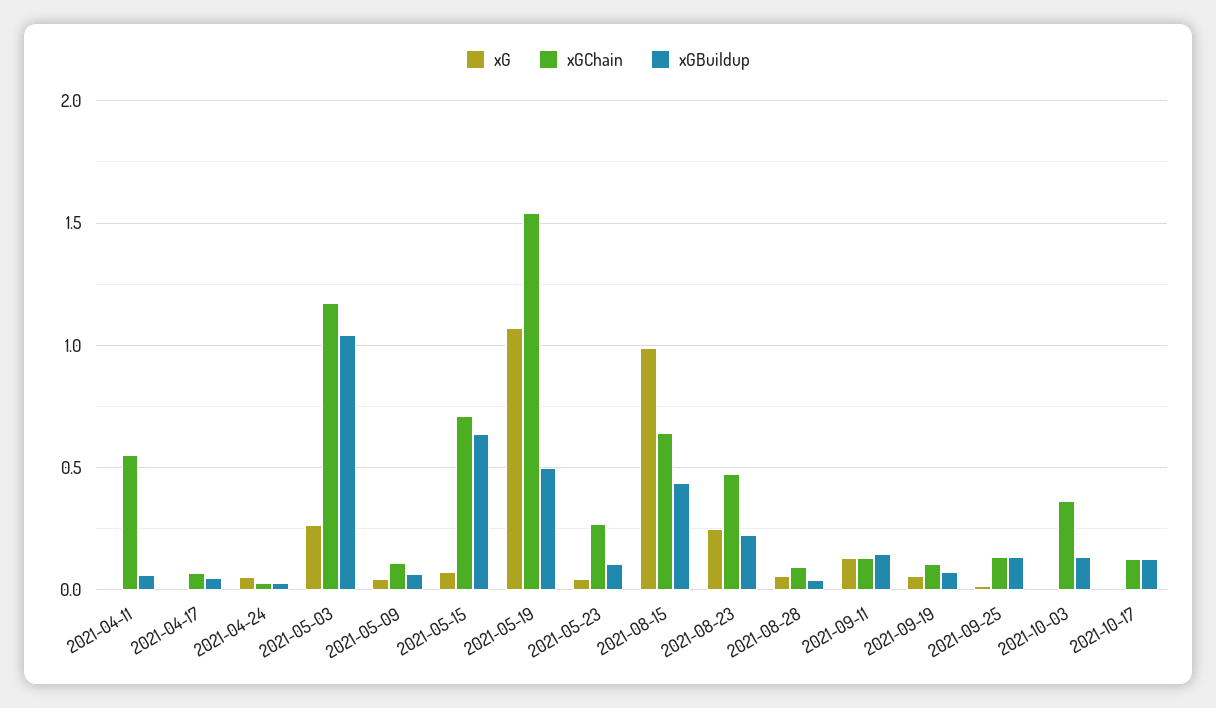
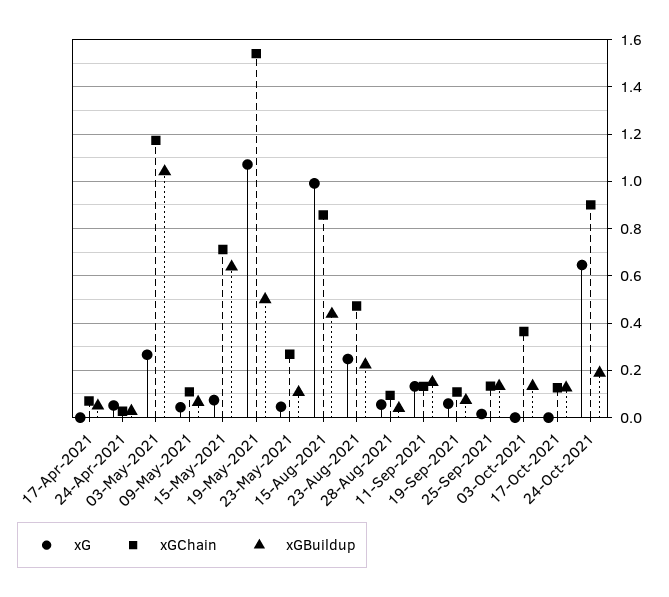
xG, 2021-04-11: 0 -> none
xGChain, 2021-04-11: 0.55 -> none
xGBuildup, 2021-04-11: 0.05 -> none
xGChain, 2021-08-15: 0.65 -> 0.85
xG, 24-Oct-2021: none -> 0.65
xGChain, 24-Oct-2021: none -> 0.9
xGBuildup, 24-Oct-2021: none -> 0.2

